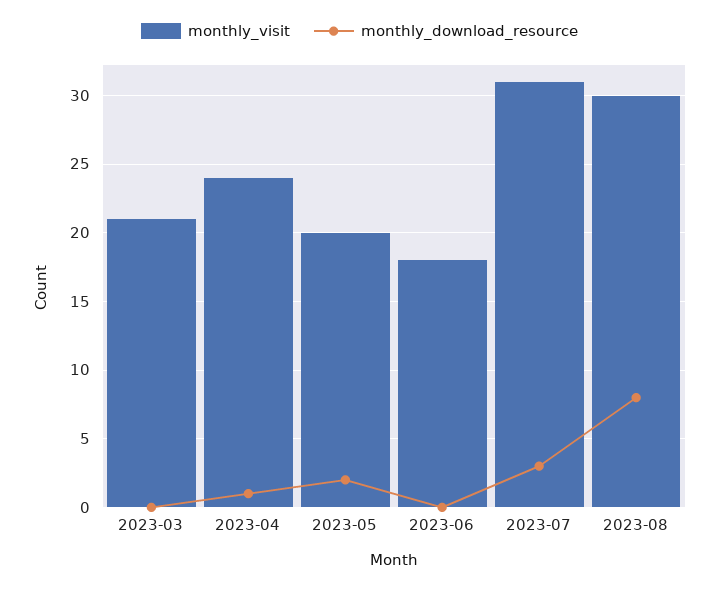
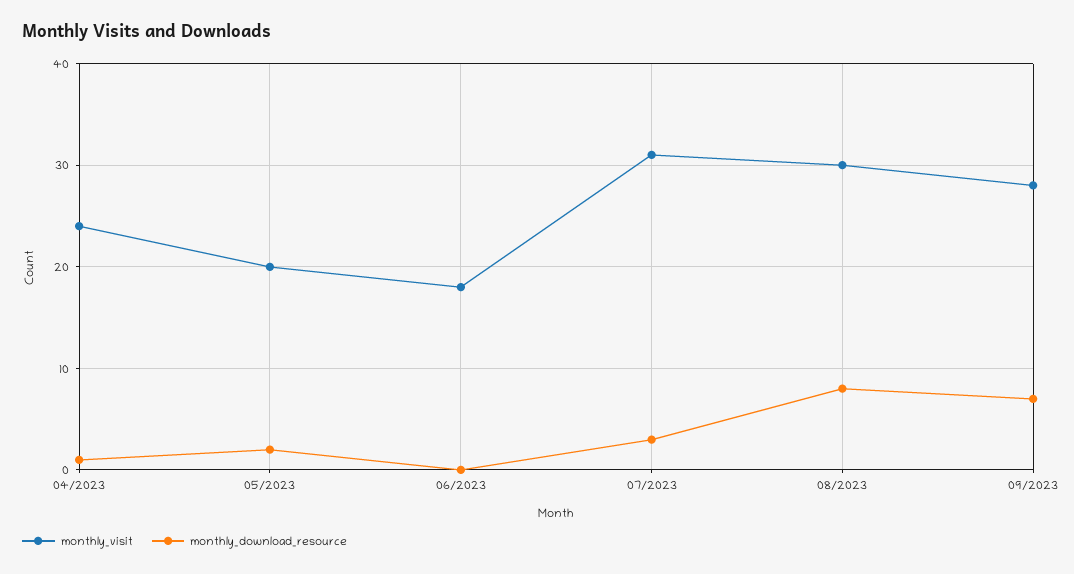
monthly_visit, 2023-03: 21 -> none
monthly_download_resource, 2023-03: 0 -> none
monthly_visit, 09/2023: none -> 28
monthly_download_resource, 09/2023: none -> 7

